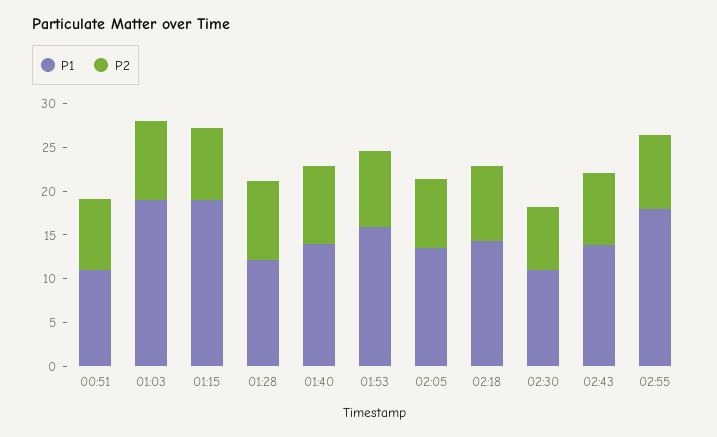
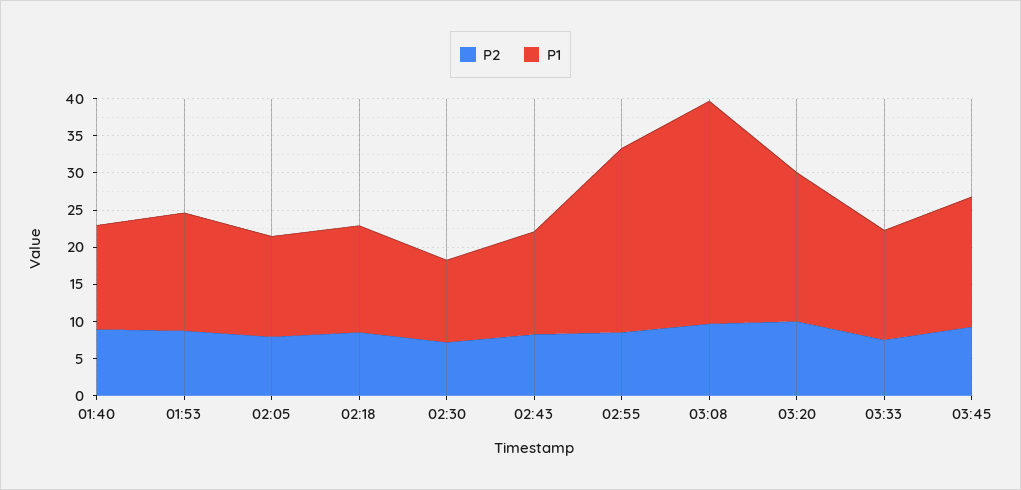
P1, 00:51: 11 -> none
P2, 00:51: 8 -> none
P1, 01:03: 19 -> none
P2, 01:03: 9 -> none
P1, 01:15: 19 -> none
P2, 01:15: 8 -> none
P1, 01:28: 12 -> none
P2, 01:28: 9 -> none
P1, 02:55: 18 -> 25
P2, 03:08: none -> 10
P1, 03:08: none -> 30
P2, 03:20: none -> 10
P1, 03:20: none -> 20
P2, 03:33: none -> 7.5
P1, 03:33: none -> 15
P2, 03:45: none -> 10
P1, 03:45: none -> 17.5

